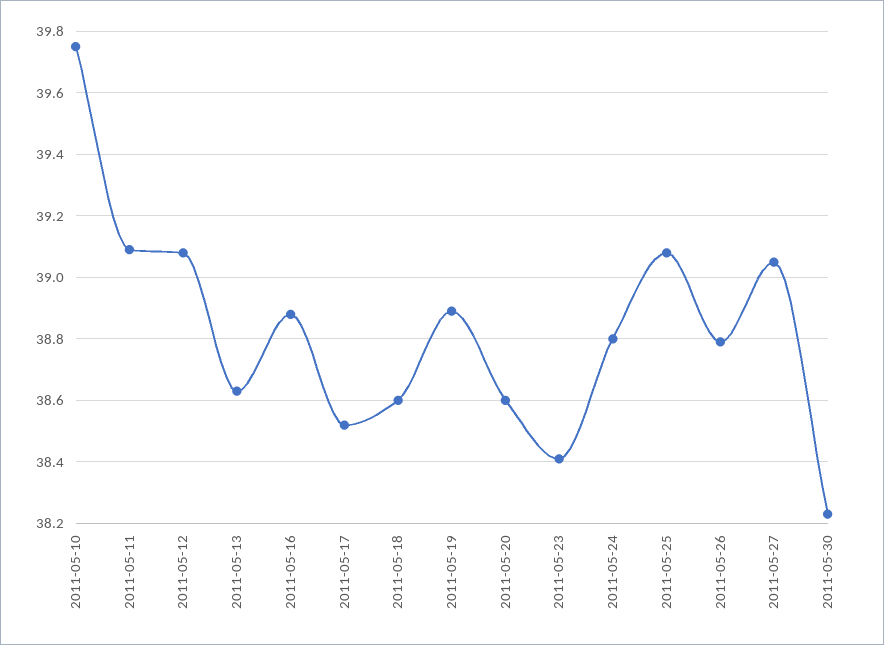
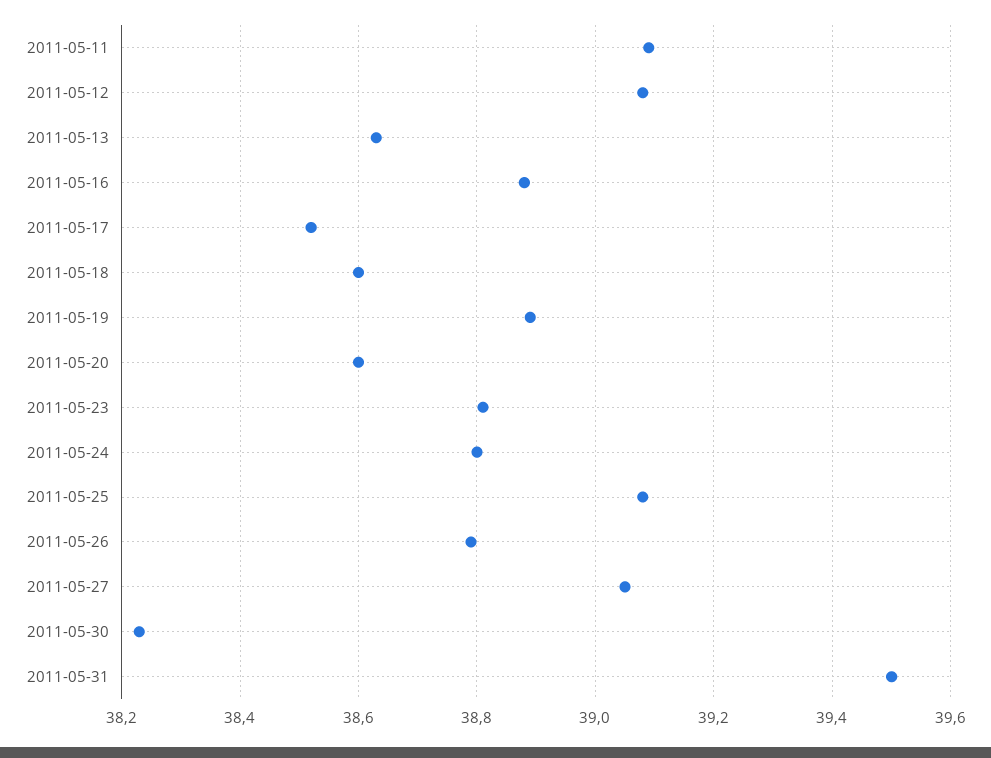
2011-05-10: 39.75 -> none
2011-05-23: 38.4 -> 38.8
2011-05-31: none -> 39.5

